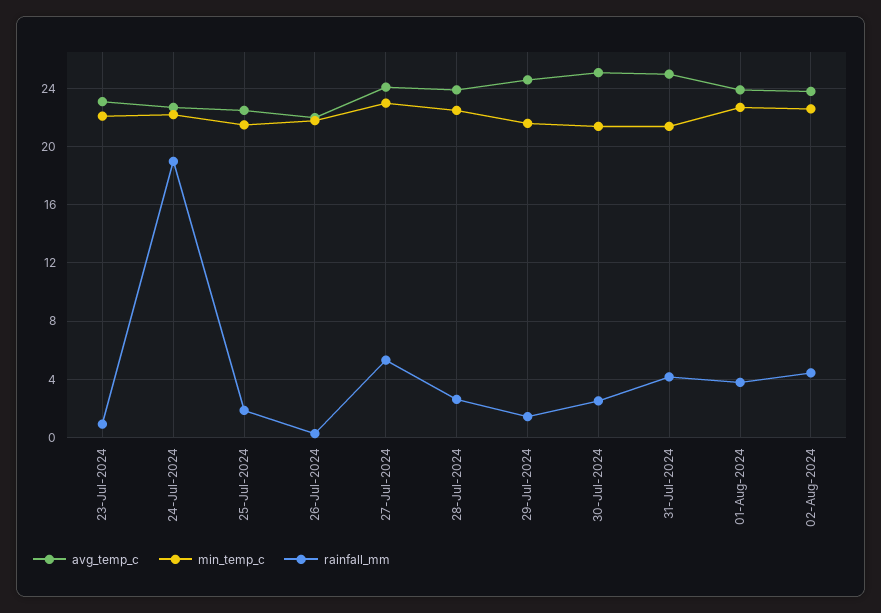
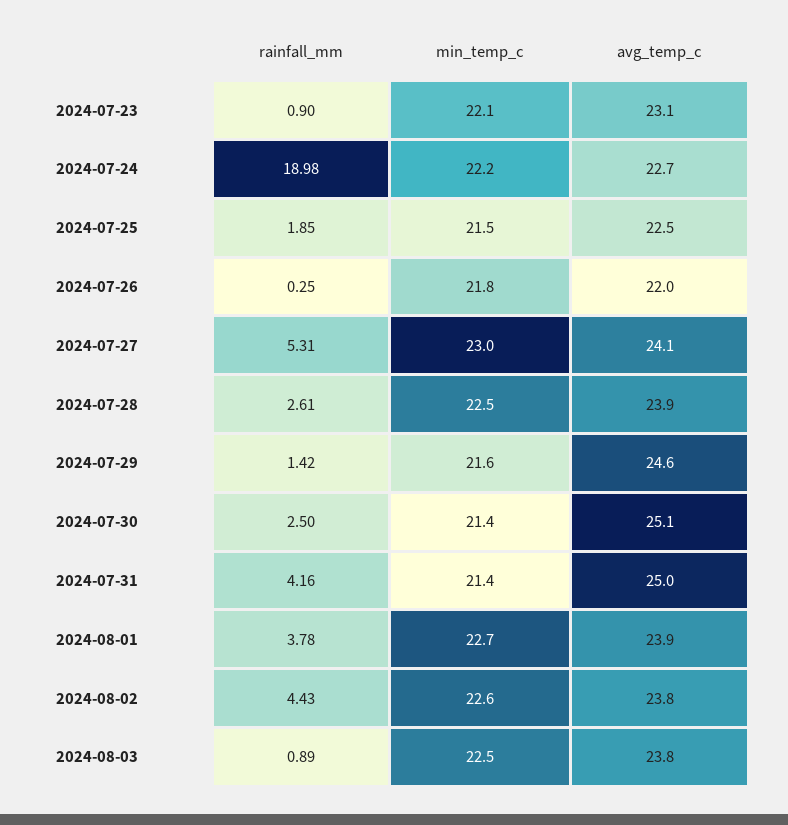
rainfall_mm, 2024-08-03: none -> 0.89
min_temp_c, 2024-08-03: none -> 22.5
avg_temp_c, 2024-08-03: none -> 23.8

